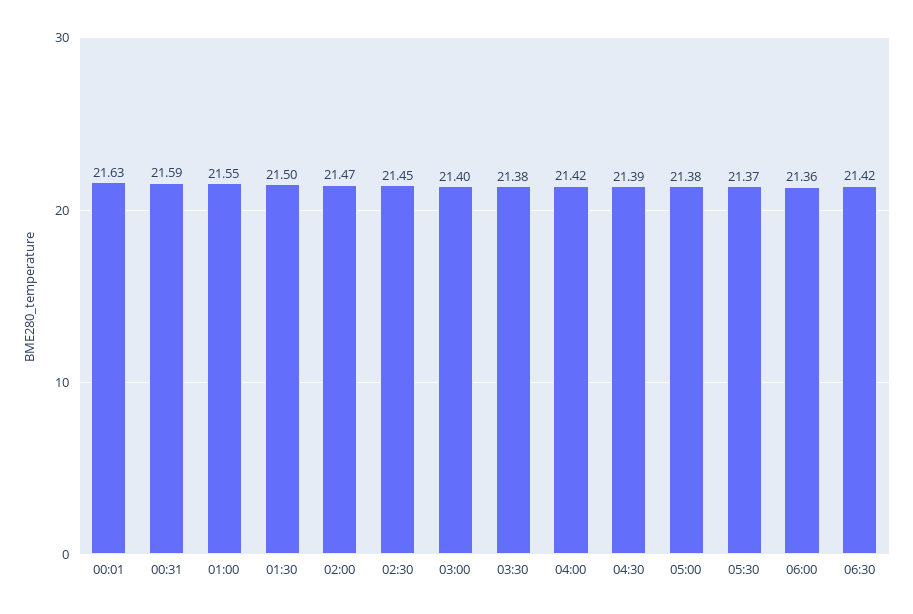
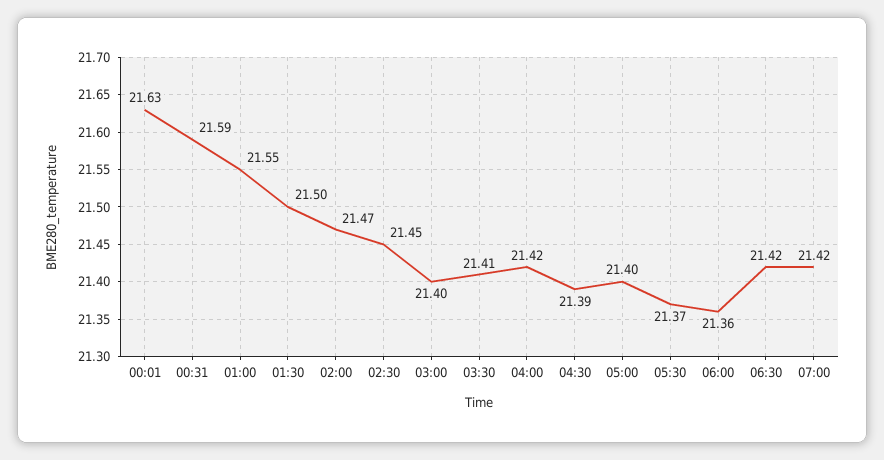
03:30: 21.38 -> 21.41
05:00: 21.38 -> 21.4
07:00: none -> 21.42

